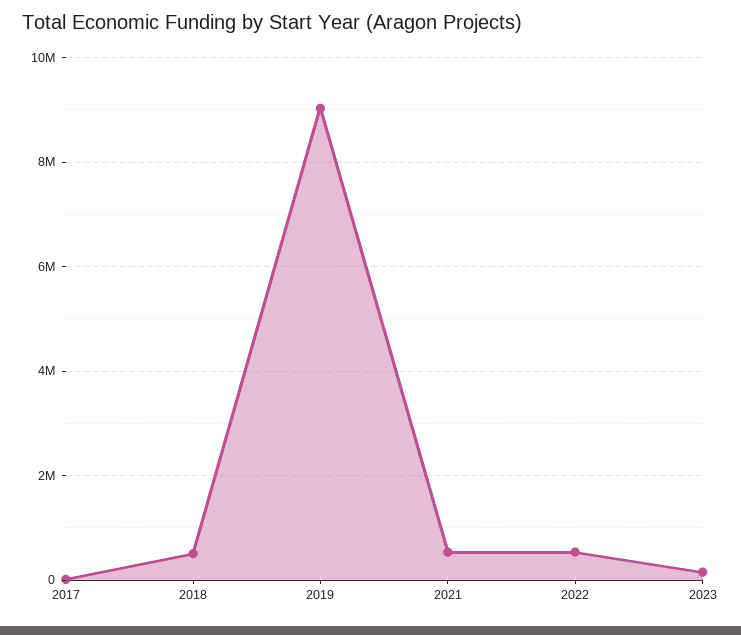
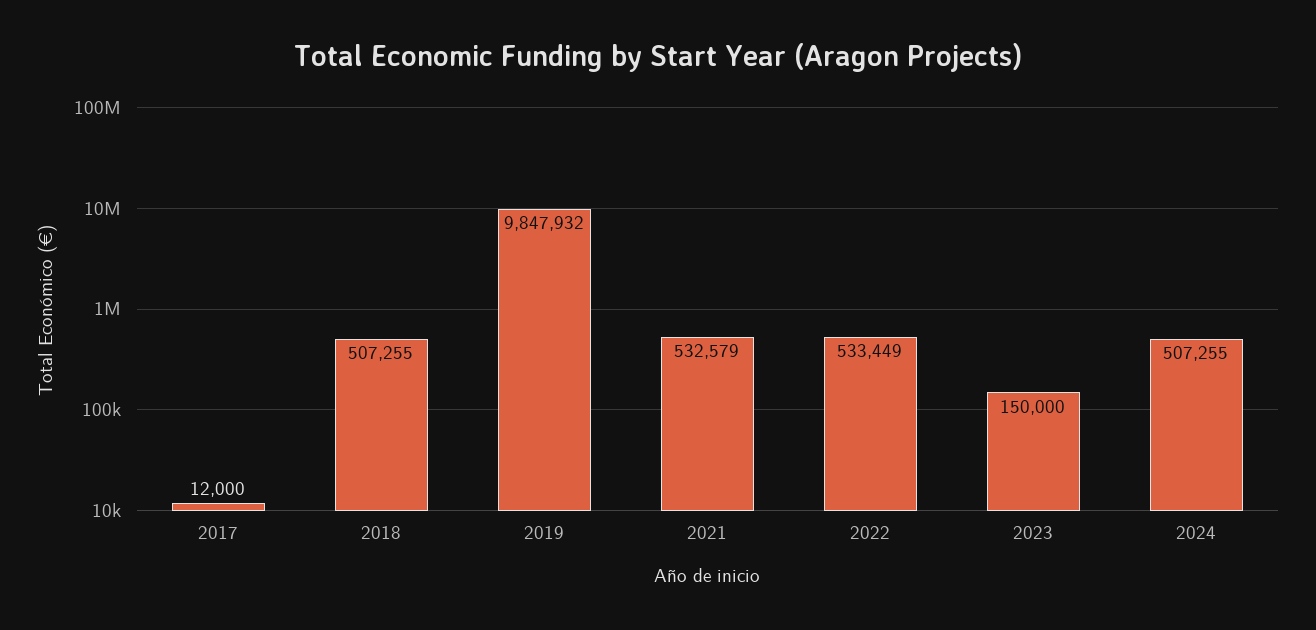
2019: 9000000 -> 9847932
2024: none -> 507255

